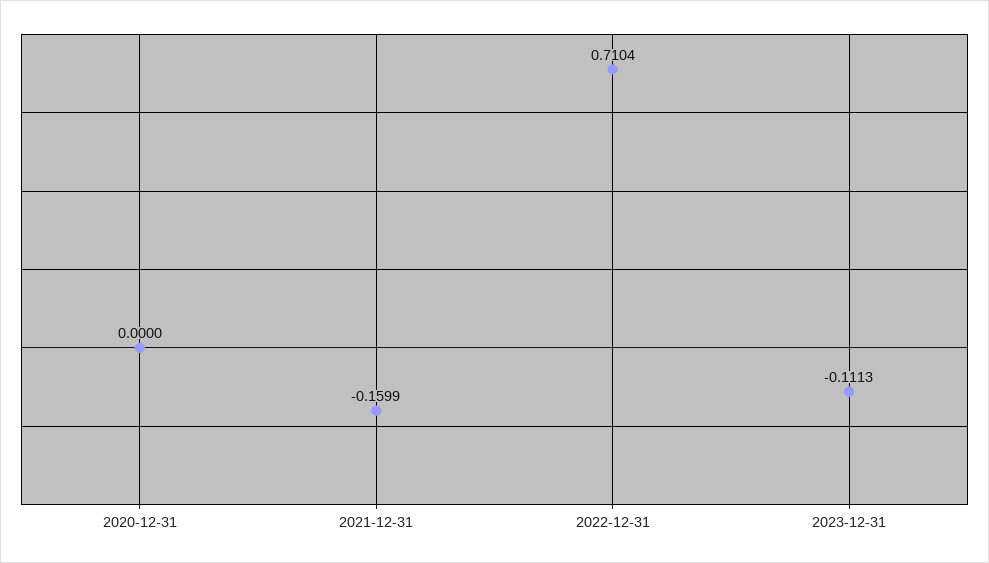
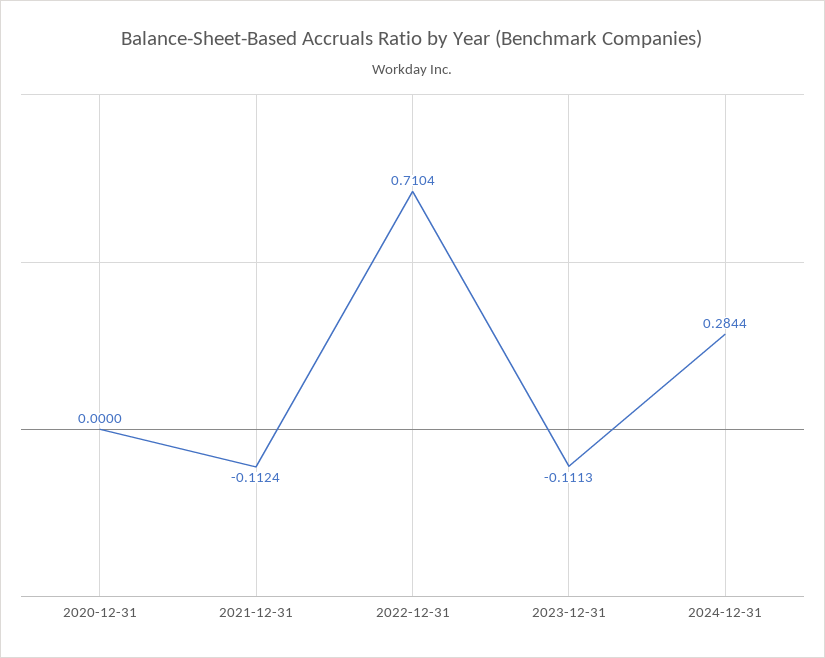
2021-12-31: -0.1599 -> -0.1124
2024-12-31: none -> 0.2844

